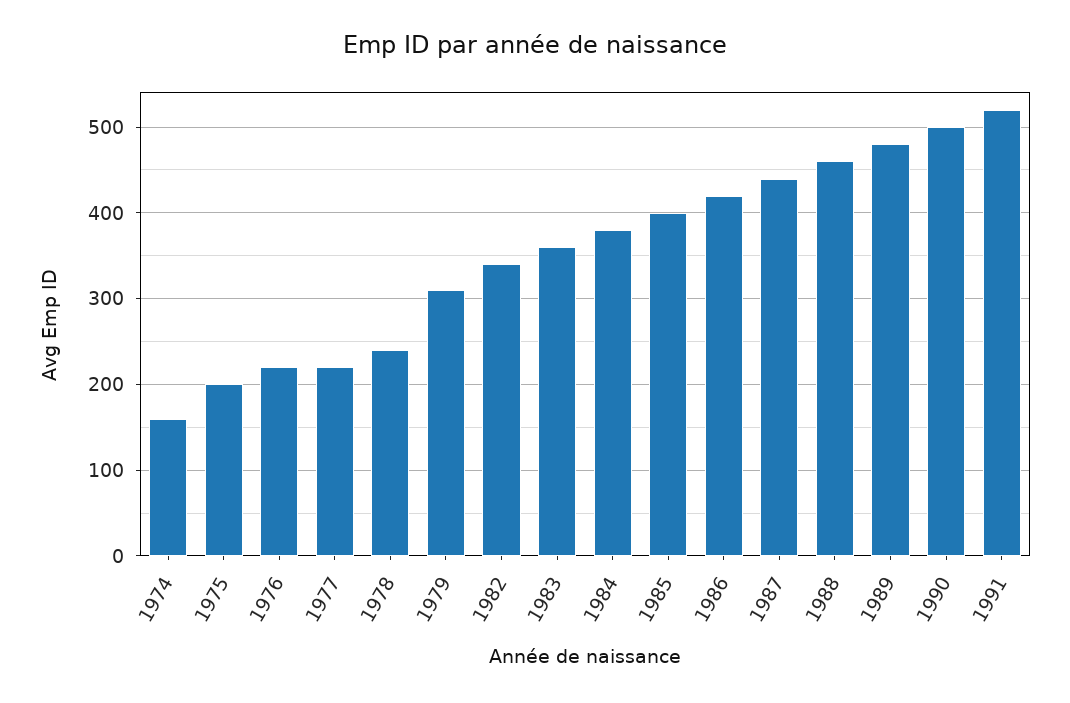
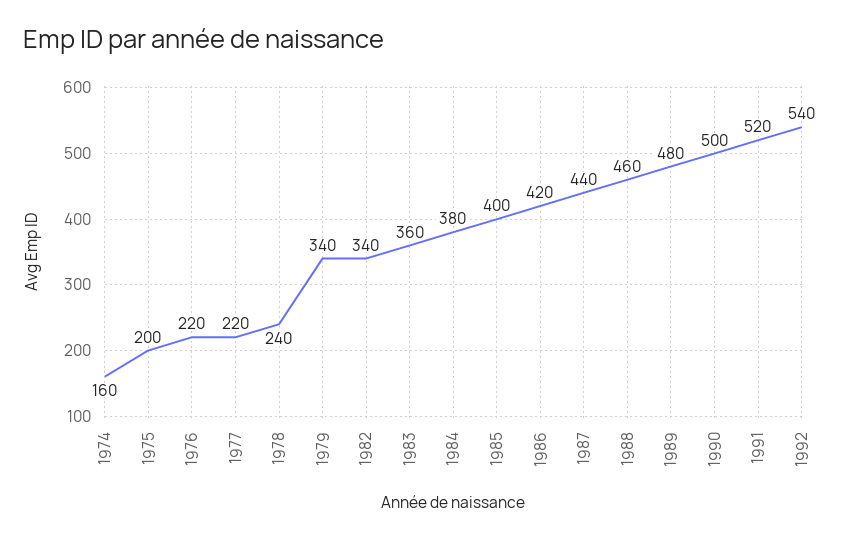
1979: 310 -> 340
1992: none -> 540

